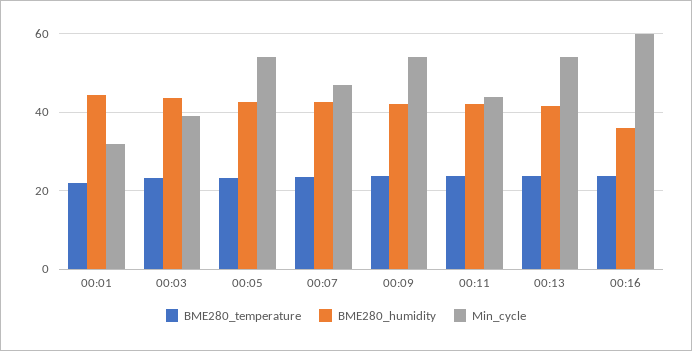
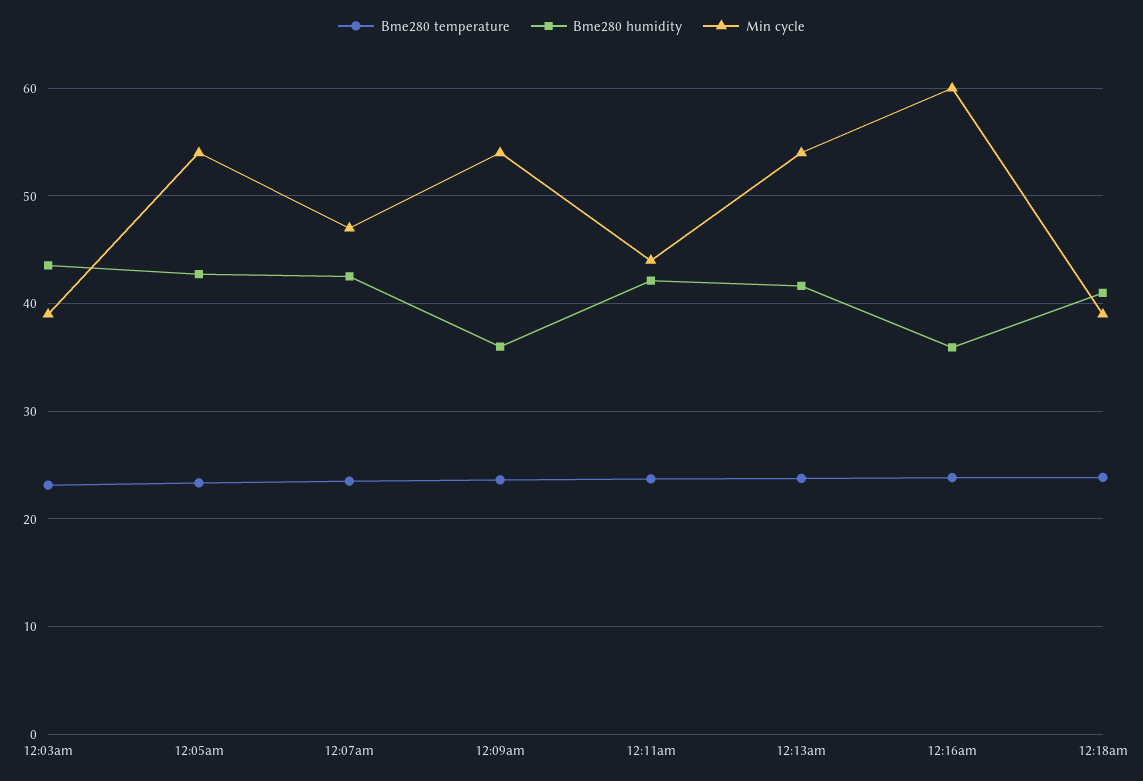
BME280_temperature, 00:01: 22 -> none
BME280_humidity, 00:01: 44 -> none
Min_cycle, 00:01: 32 -> none
BME280_humidity, 00:09: 42 -> 36
BME280_temperature, 12:18am: none -> 24
BME280_humidity, 12:18am: none -> 41
Min_cycle, 12:18am: none -> 39

